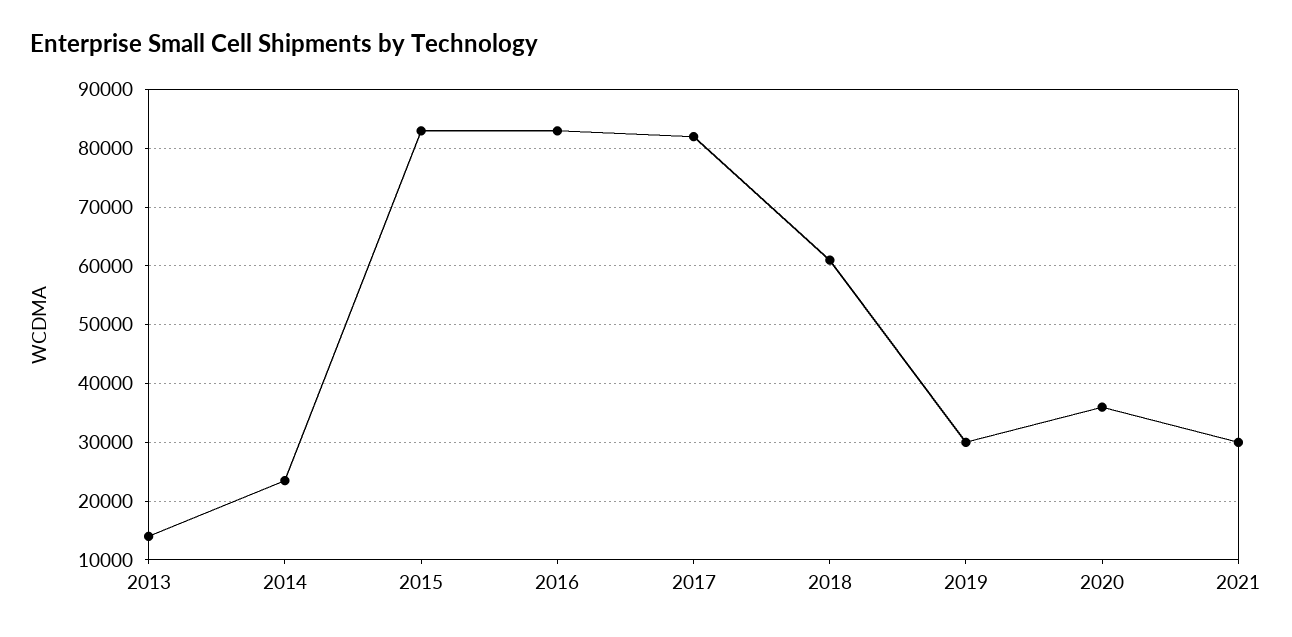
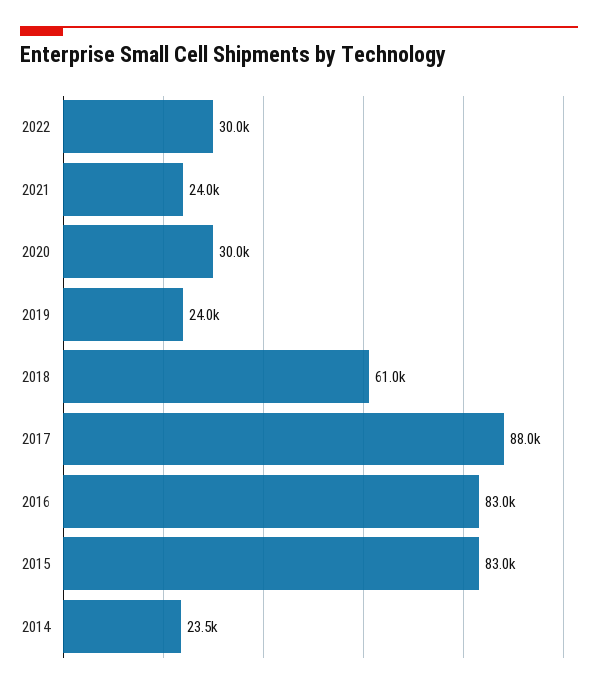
2013: 14000 -> none
2017: 82000 -> 88000
2019: 30000 -> 24000
2020: 36000 -> 30000
2021: 30000 -> 24000
2022: none -> 30000

